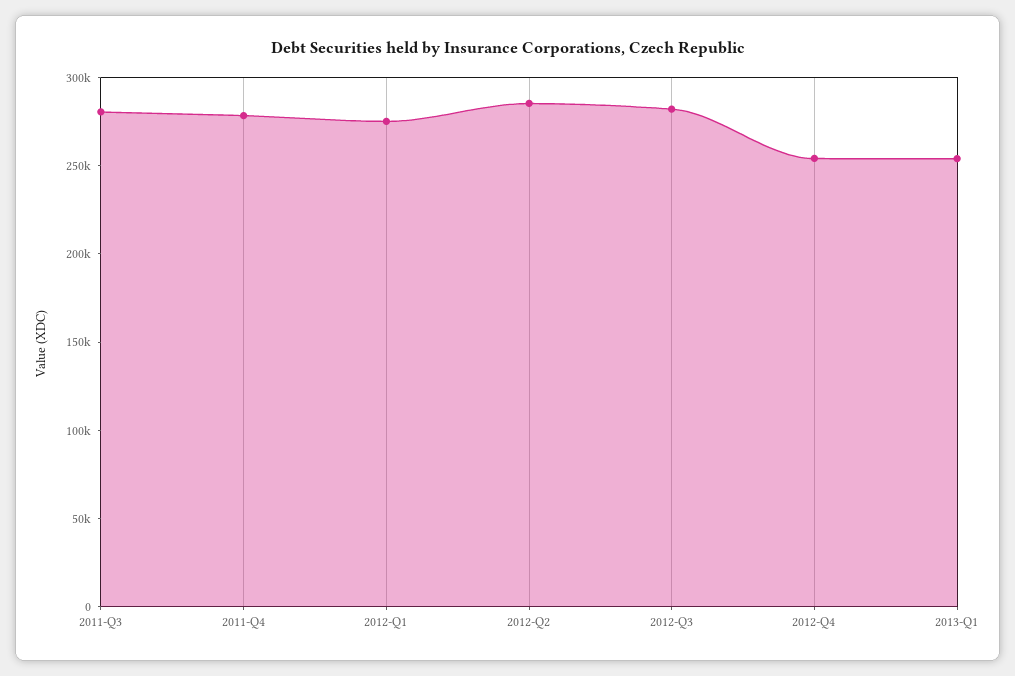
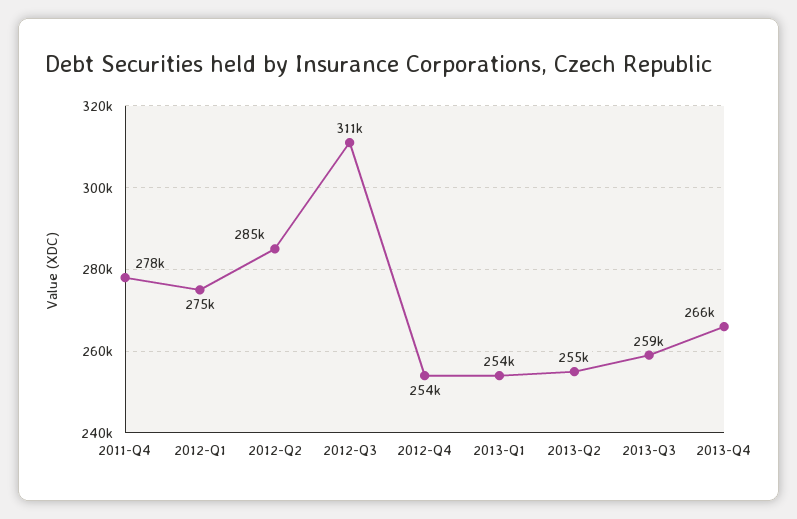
2011-Q3: 280000 -> none
2012-Q3: 280000 -> 311000
2013-Q2: none -> 255000
2013-Q3: none -> 259000
2013-Q4: none -> 266000

